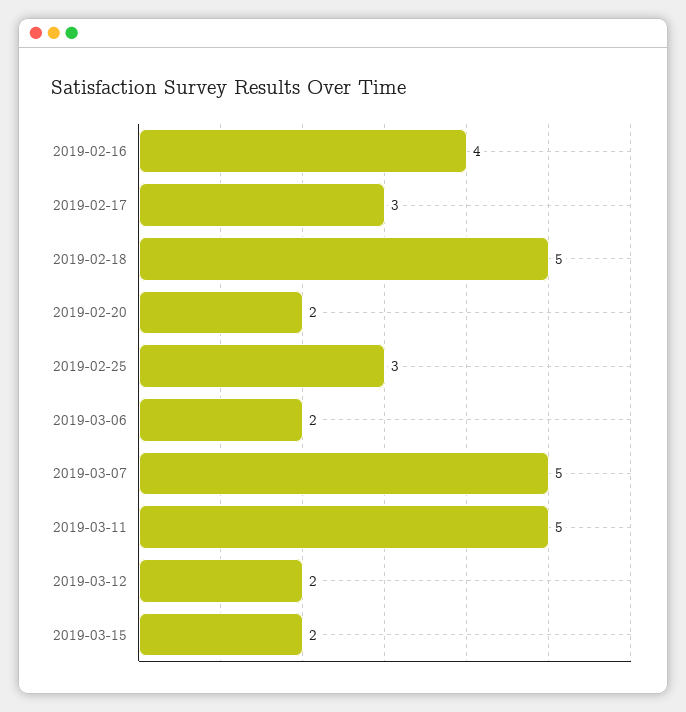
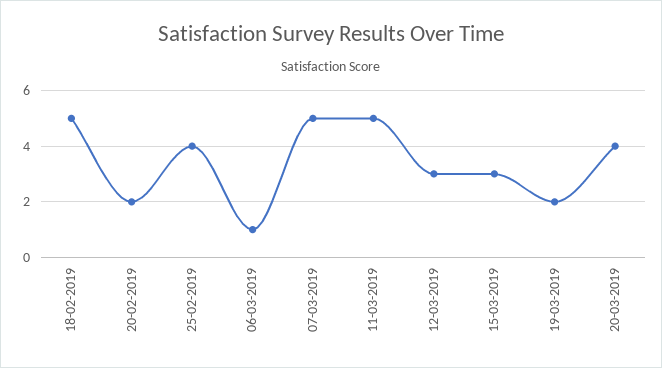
2019-02-16: 4 -> none
2019-02-17: 3 -> none
2019-02-25: 3 -> 4
2019-03-06: 2 -> 1
2019-03-12: 2 -> 3
2019-03-15: 2 -> 3
19-03-2019: none -> 2
20-03-2019: none -> 4

